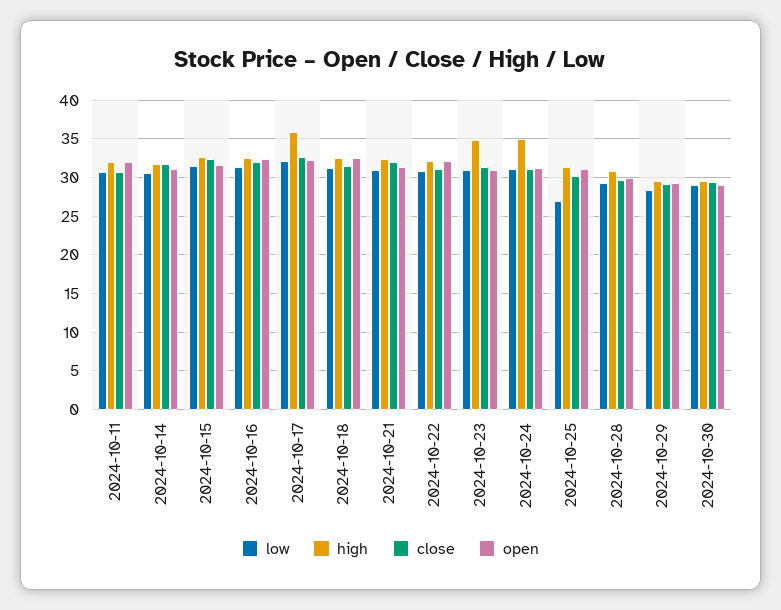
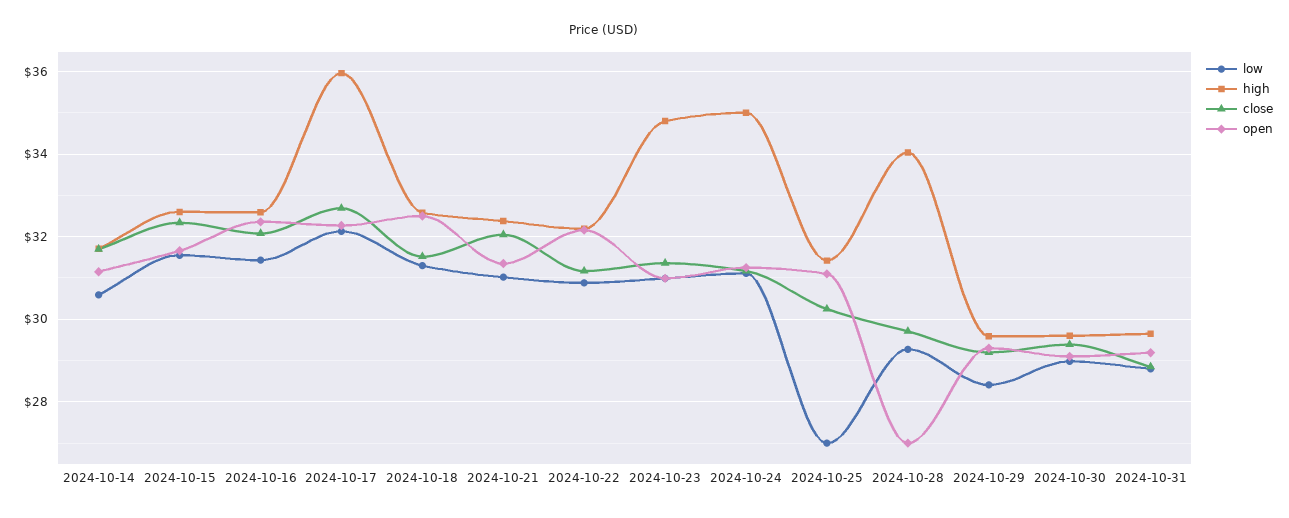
low, 2024-10-11: 31 -> none
high, 2024-10-11: 32 -> none
close, 2024-10-11: 31 -> none
open, 2024-10-11: 32 -> none
high, 2024-10-28: 31 -> 34
open, 2024-10-28: 30 -> 27
low, 2024-10-31: none -> 28.8
high, 2024-10-31: none -> 29.6
close, 2024-10-31: none -> 28.8
open, 2024-10-31: none -> 29.2

